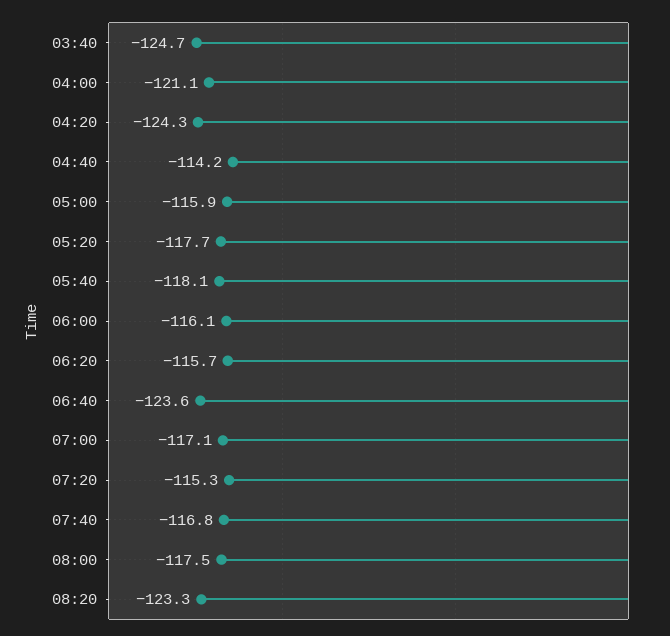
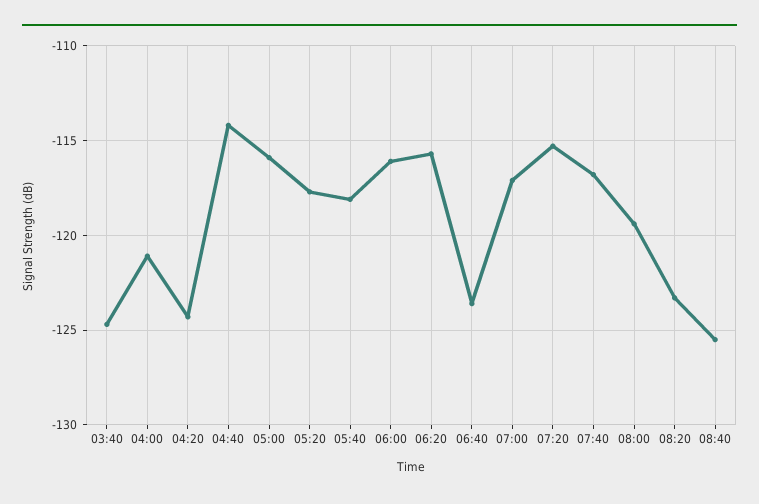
08:00: -117.5 -> -119.5
08:40: none -> -125.5

